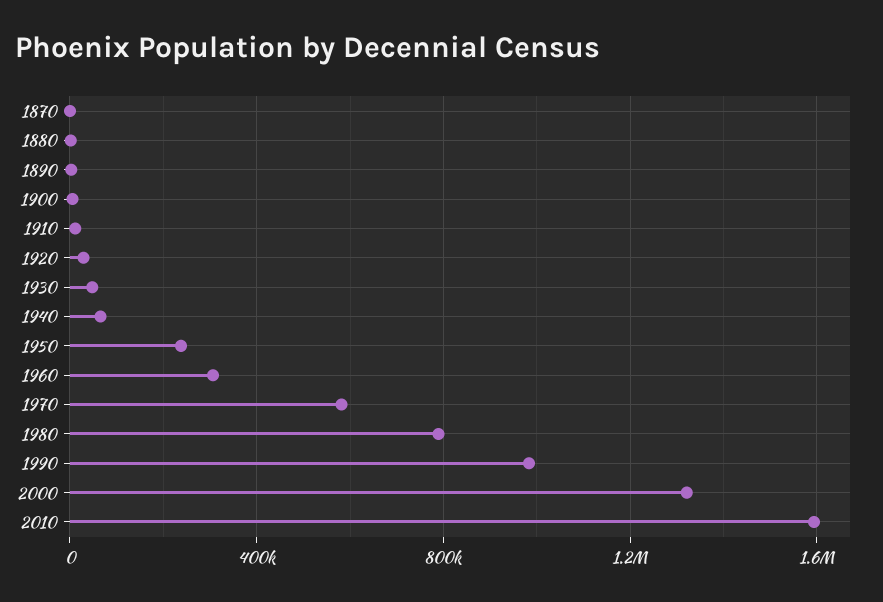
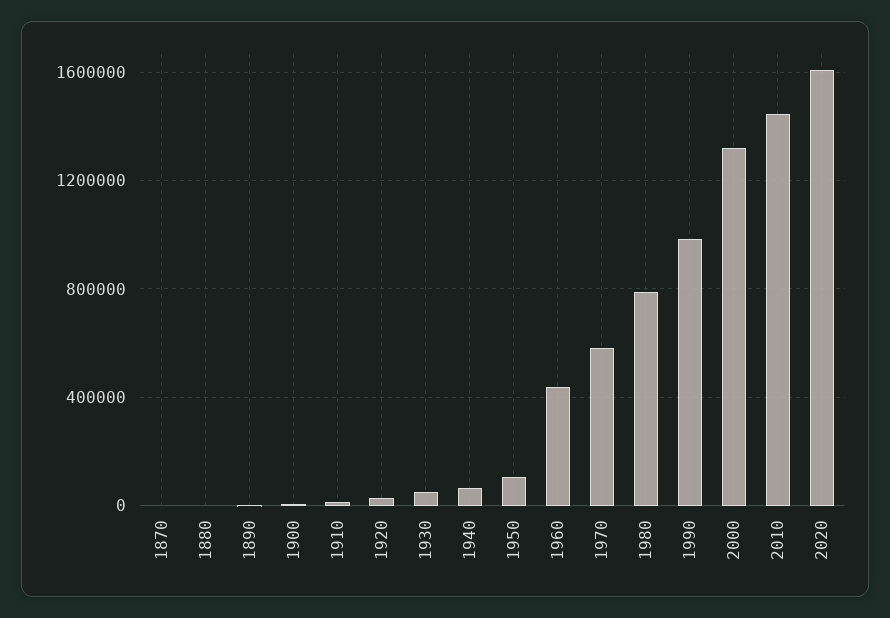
1950: 250000 -> 100000
1960: 300000 -> 450000
2010: 1600000 -> 1450000
2020: none -> 1600000

